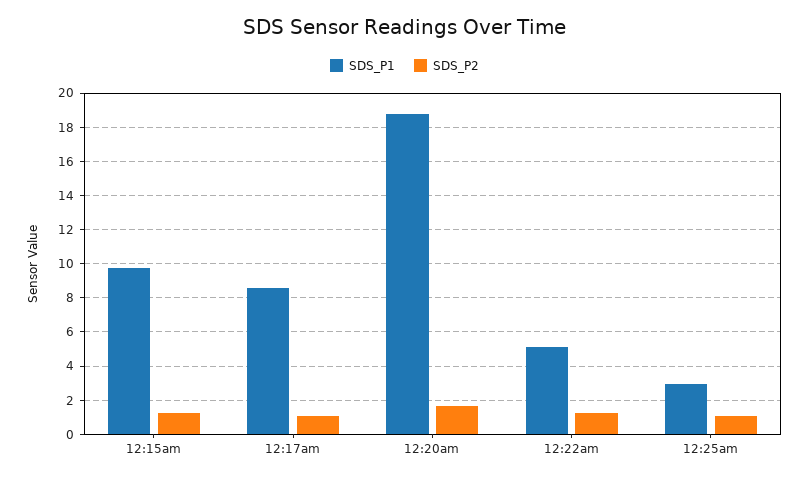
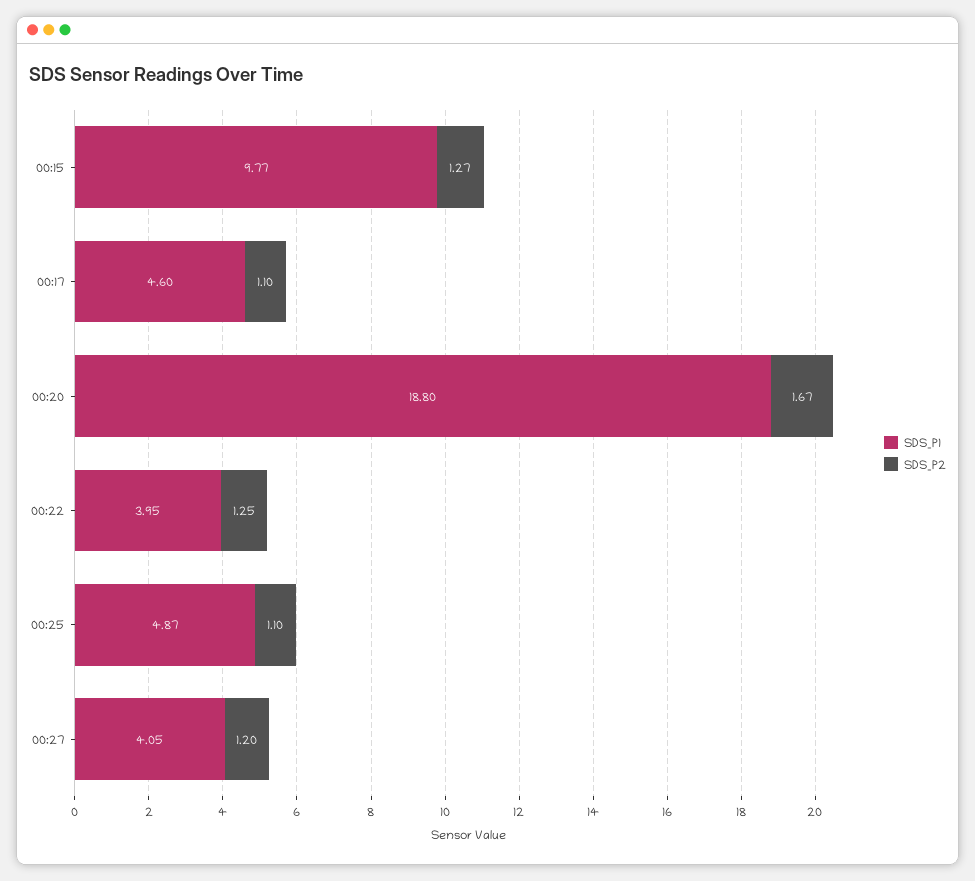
SDS_P1, 12:17am: 8.5 -> 4.6
SDS_P1, 12:22am: 5 -> 3.95
SDS_P1, 12:25am: 3 -> 4.87
SDS_P1, 00:27: none -> 4.05
SDS_P2, 00:27: none -> 1.2

